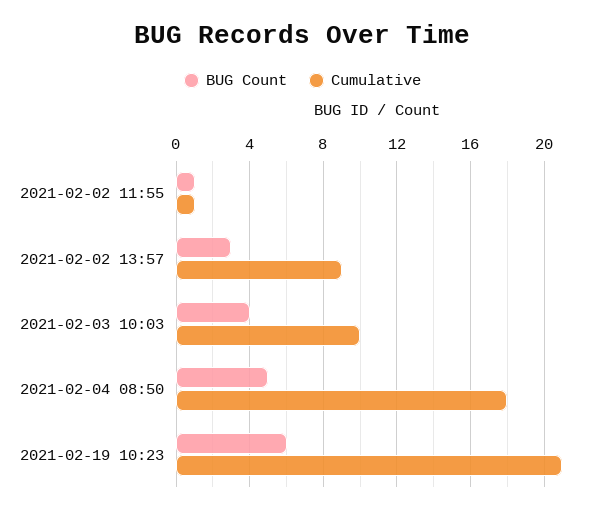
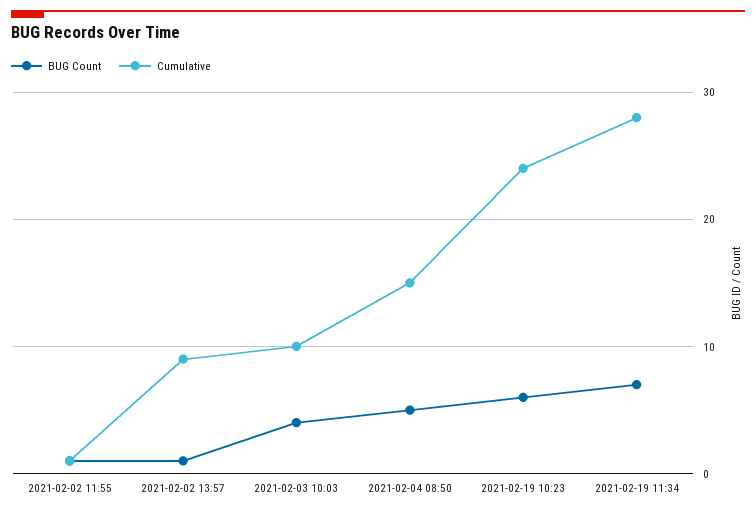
BUG Count, 2021-02-02 13:57: 3 -> 1
Cumulative, 2021-02-04 08:50: 18 -> 15
Cumulative, 2021-02-19 10:23: 21 -> 24
BUG Count, 2021-02-19 11:34: none -> 7
Cumulative, 2021-02-19 11:34: none -> 28

